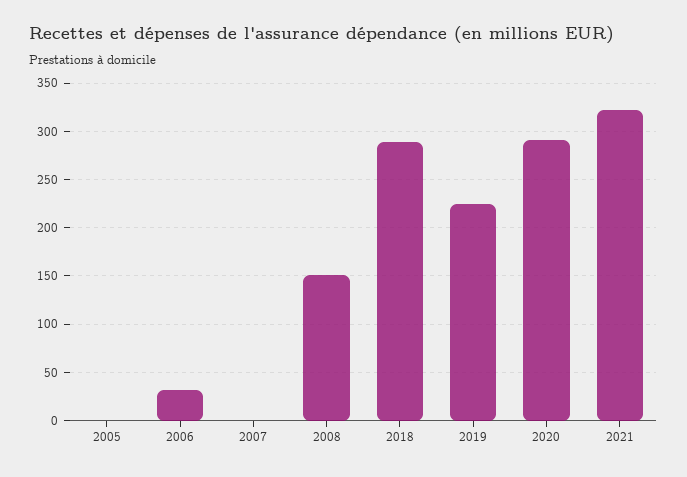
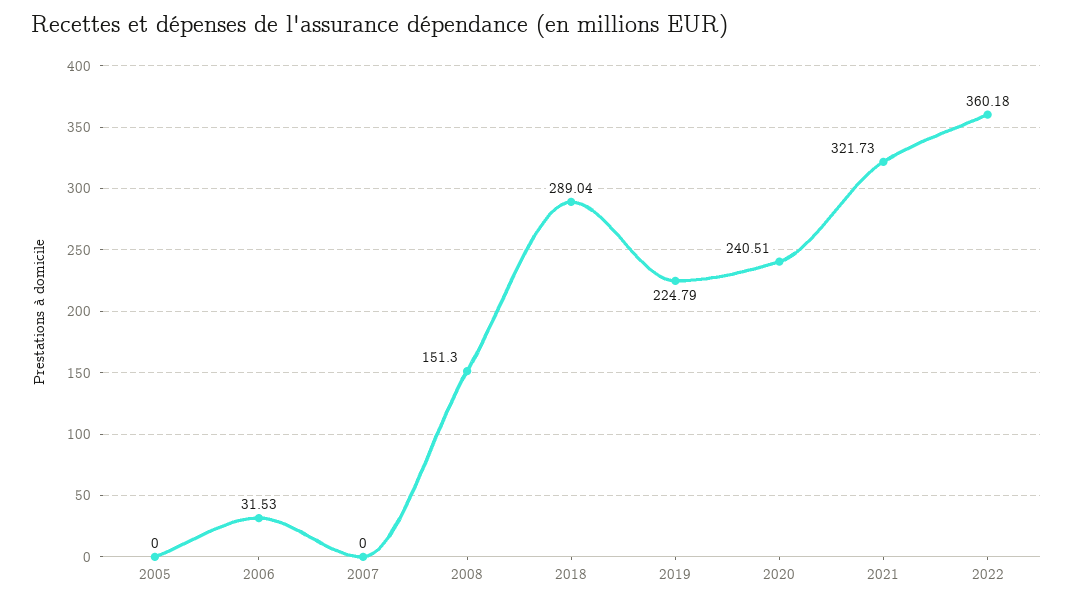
2020: 290 -> 240.51
2022: none -> 360.18

